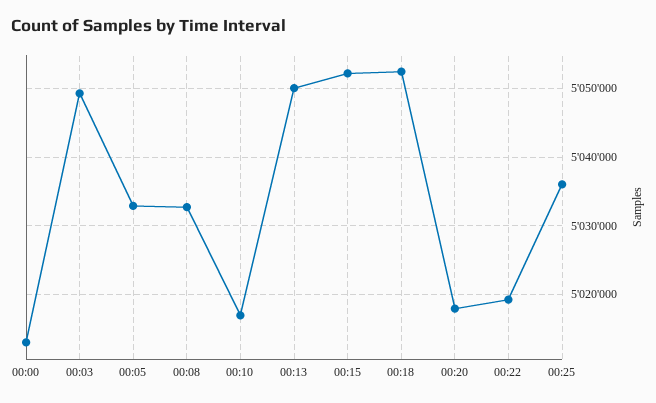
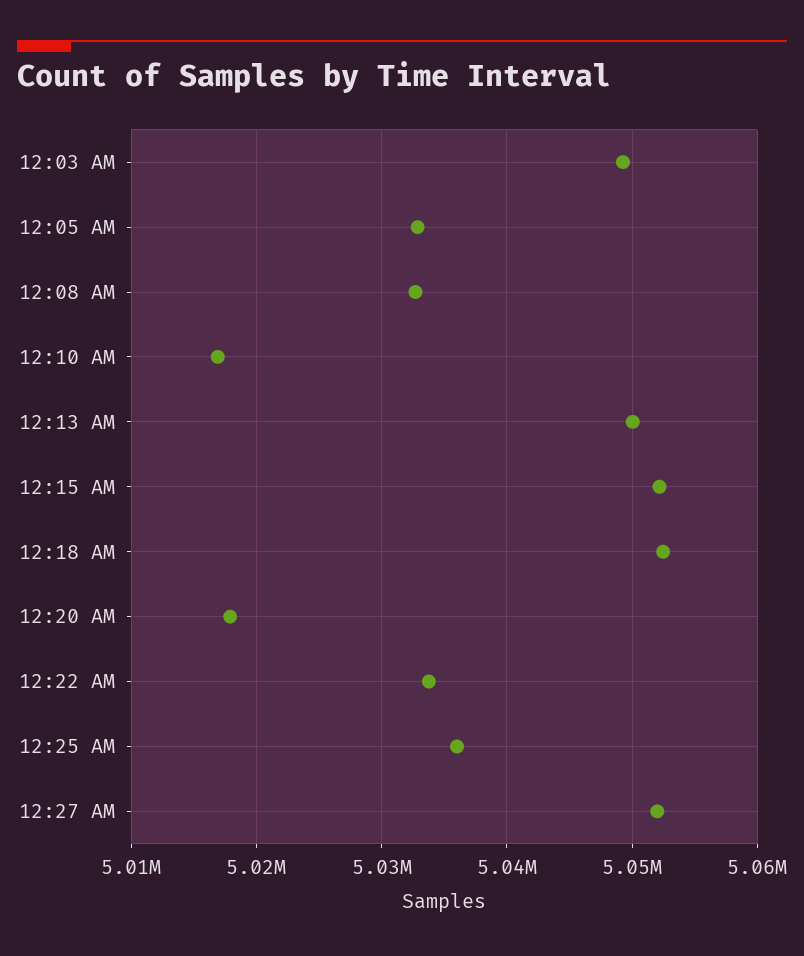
00:00: 5013000 -> none
00:22: 5019000 -> 5034000
12:27 AM: none -> 5052000

